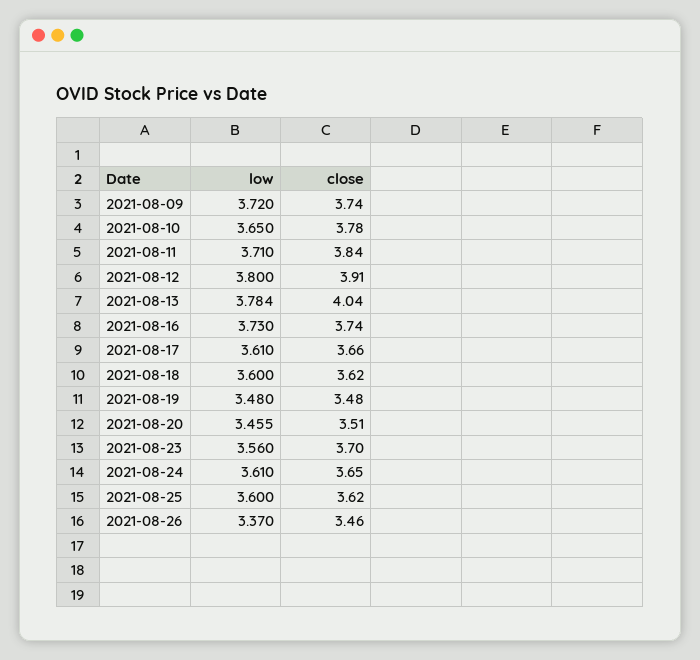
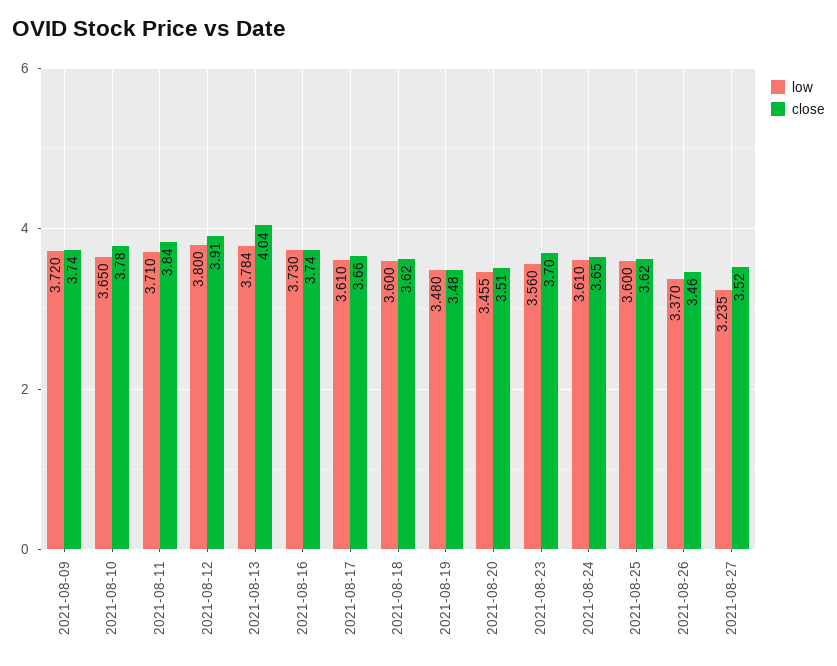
low, 2021-08-27: none -> 3.235
close, 2021-08-27: none -> 3.52

